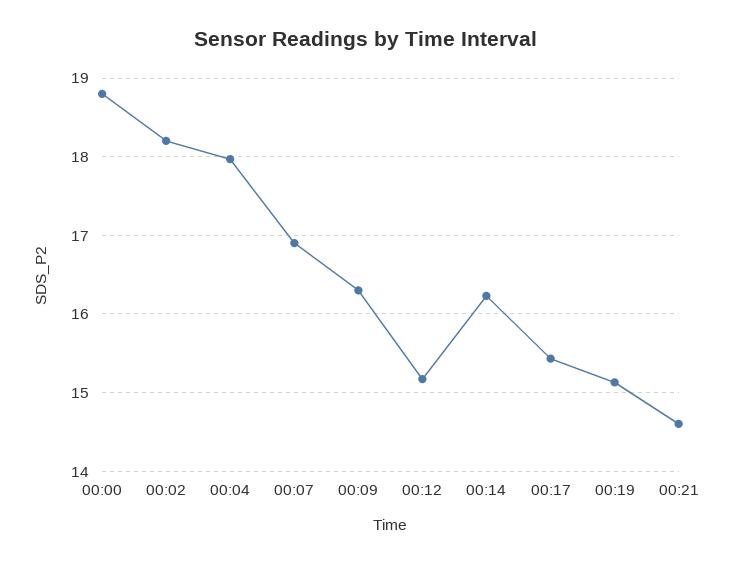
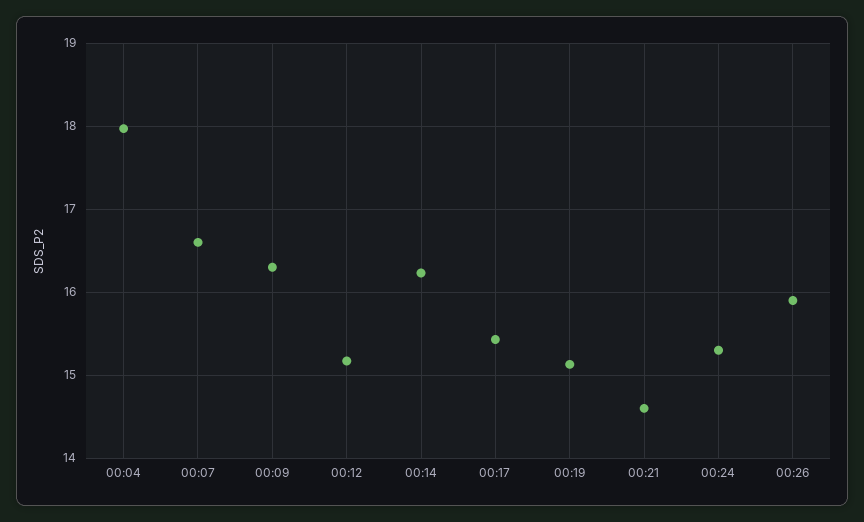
00:00: 18.8 -> none
00:02: 18.2 -> none
00:07: 16.9 -> 16.6
00:24: none -> 15.3
00:26: none -> 15.9

